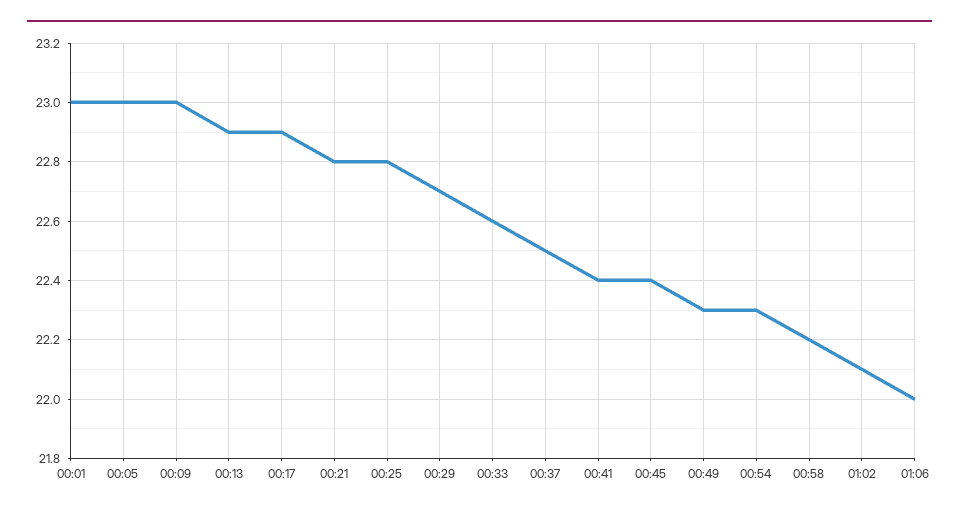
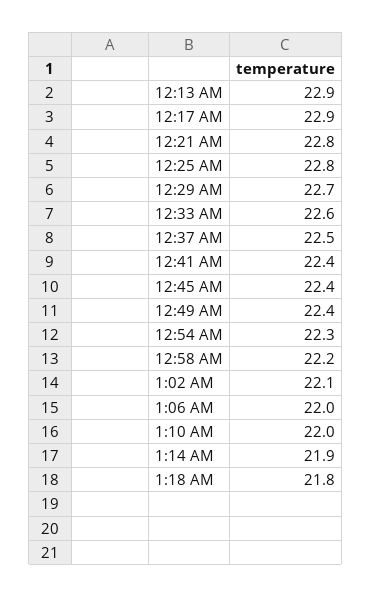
00:01: 23 -> none
00:05: 23 -> none
00:09: 23 -> none
00:49: 22.3 -> 22.4
1:10 AM: none -> 22
1:14 AM: none -> 21.9
1:18 AM: none -> 21.8

